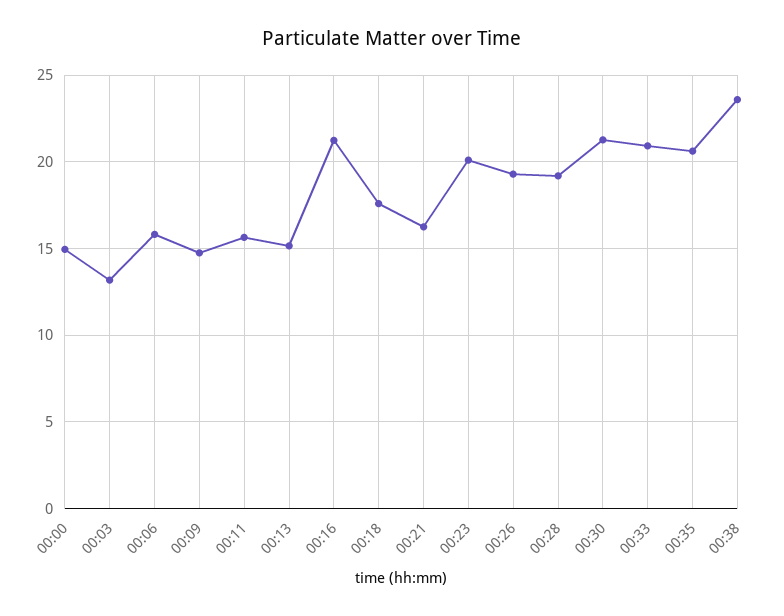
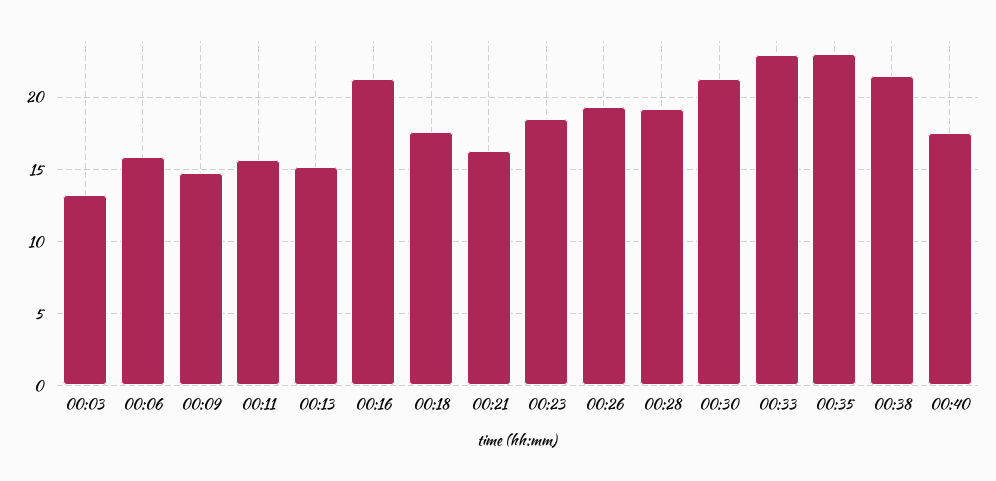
00:00: 15 -> none
00:23: 20 -> 18.5
00:33: 21 -> 23
00:35: 20.5 -> 23
00:38: 23.5 -> 21.5
00:40: none -> 17.5

